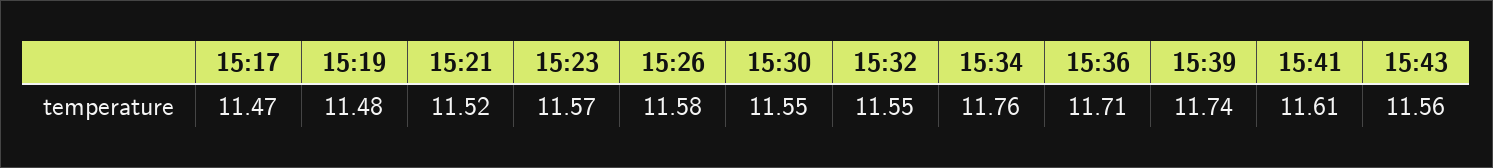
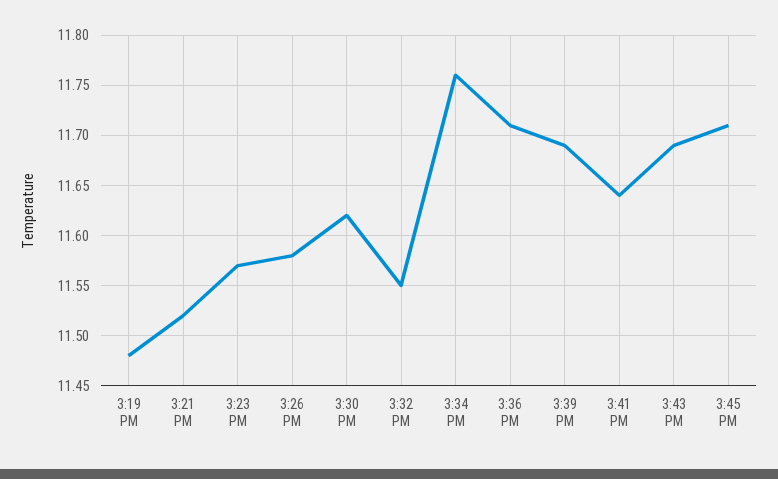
15:17: 11.47 -> none
15:30: 11.55 -> 11.62
15:39: 11.74 -> 11.69
15:41: 11.61 -> 11.64
15:43: 11.56 -> 11.69
3:45 PM: none -> 11.71

